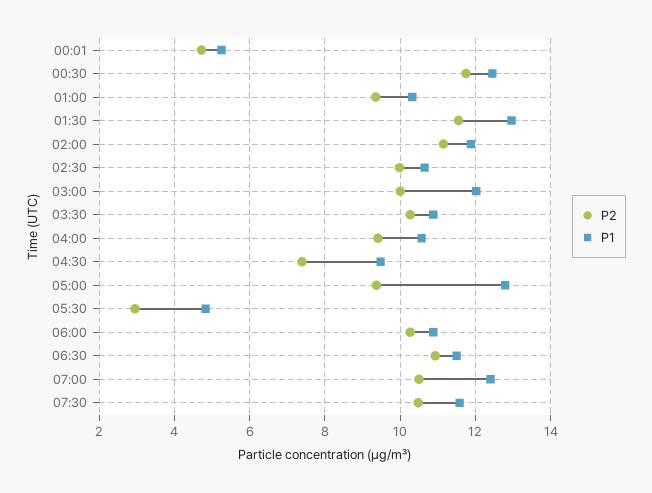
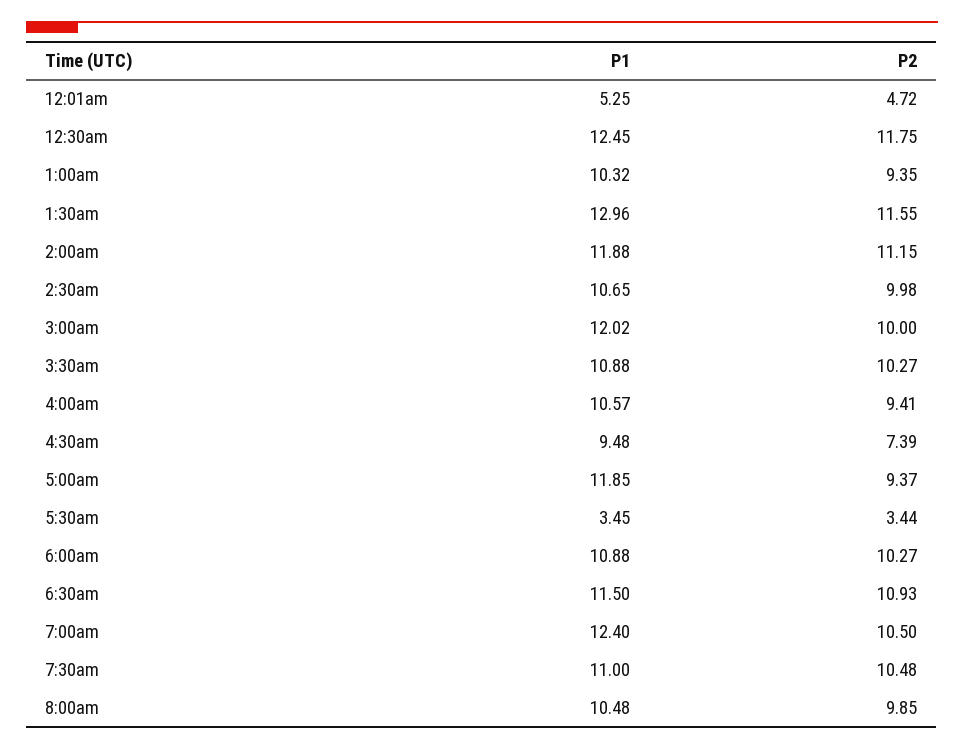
P1, 05:00: 12.8 -> 11.85
P2, 05:30: 3 -> 3.44
P1, 05:30: 4.8 -> 3.45
P1, 07:30: 11.6 -> 11
P1, 8:00am: none -> 10.48
P2, 8:00am: none -> 9.85

